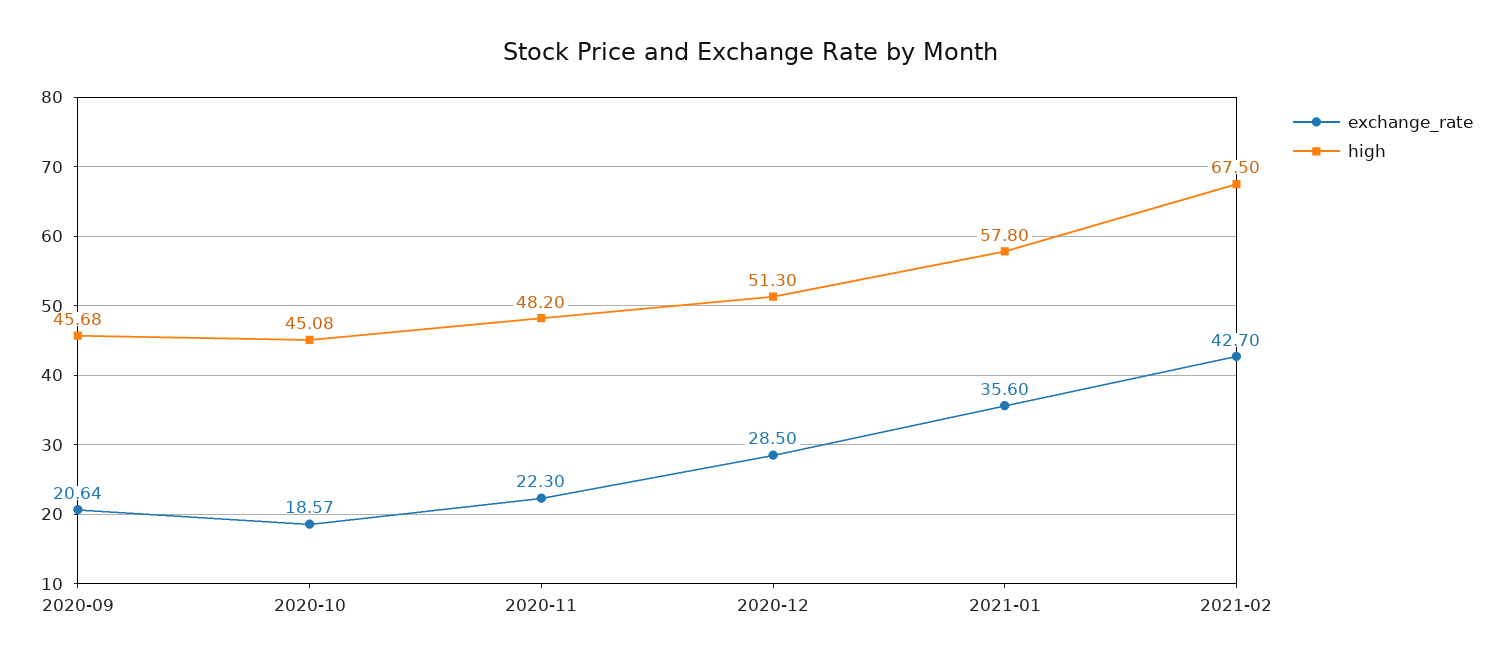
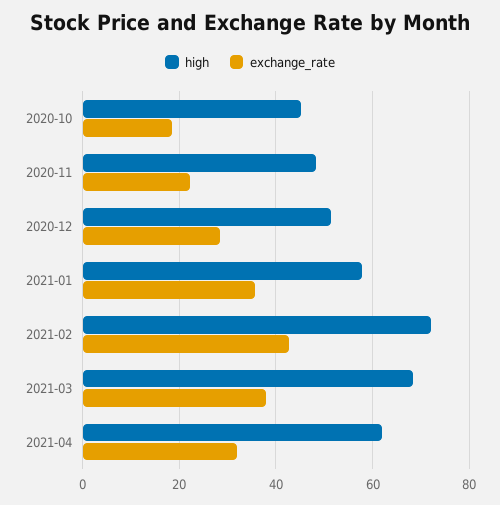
exchange_rate, 2020-09: 20.64 -> none
high, 2020-09: 45.68 -> none
high, 2021-02: 67.5 -> 72
high, 2021-03: none -> 68
exchange_rate, 2021-03: none -> 38
high, 2021-04: none -> 62
exchange_rate, 2021-04: none -> 32

